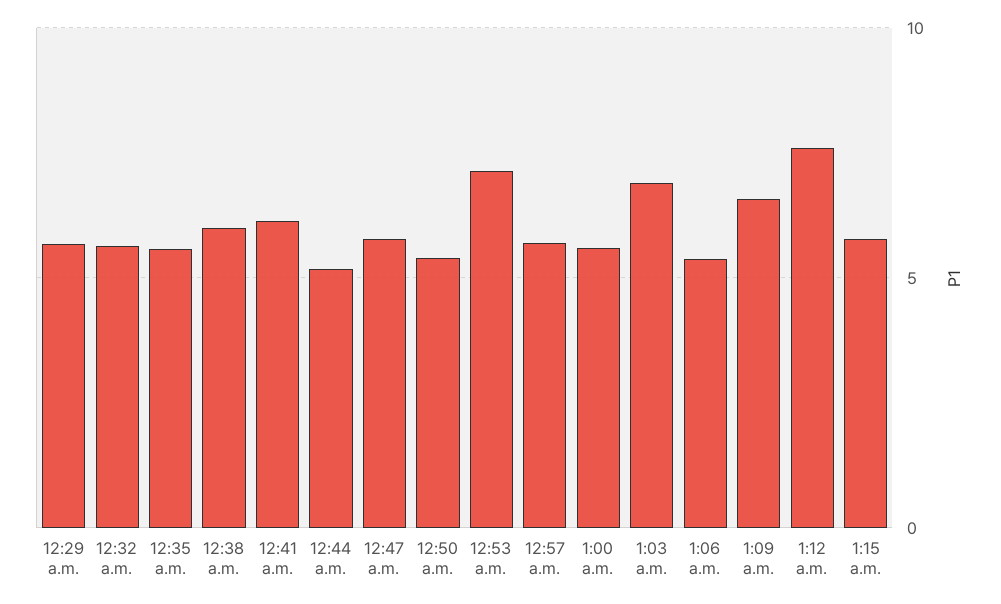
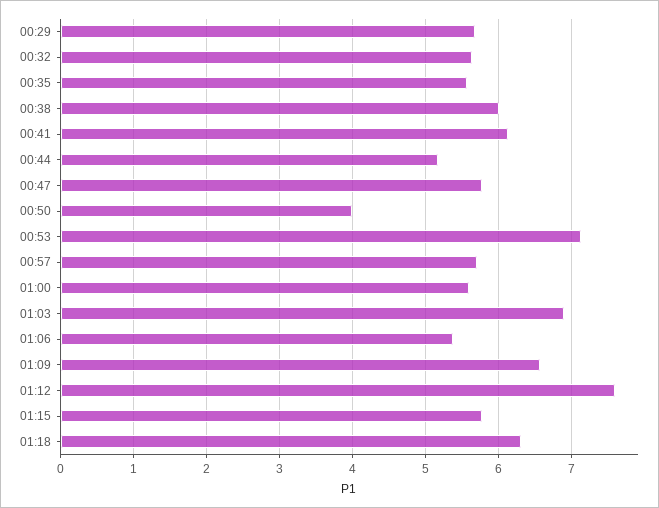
12:50 a.m.: 5.5 -> 4
01:18: none -> 6.3

